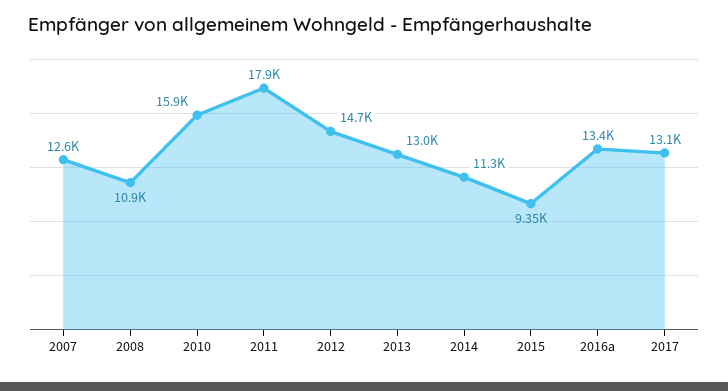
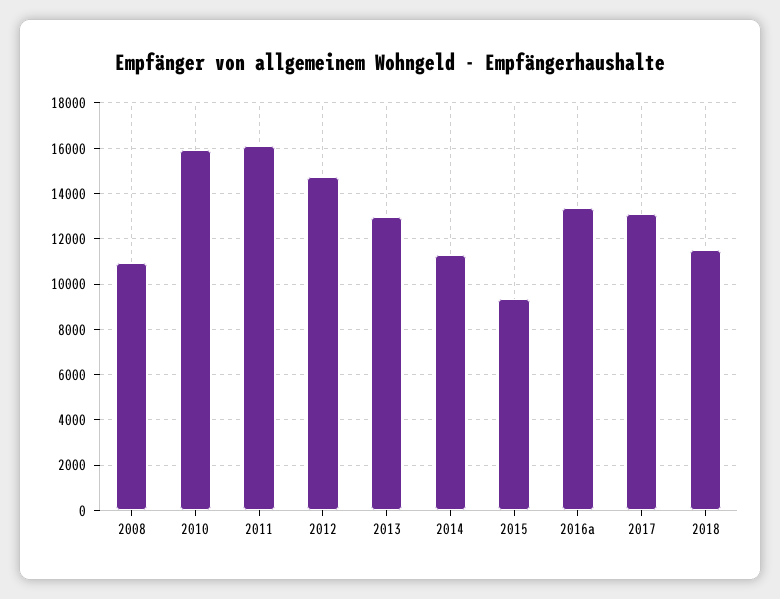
2007: 12600 -> none
2011: 17900 -> 16000
2018: none -> 11500

